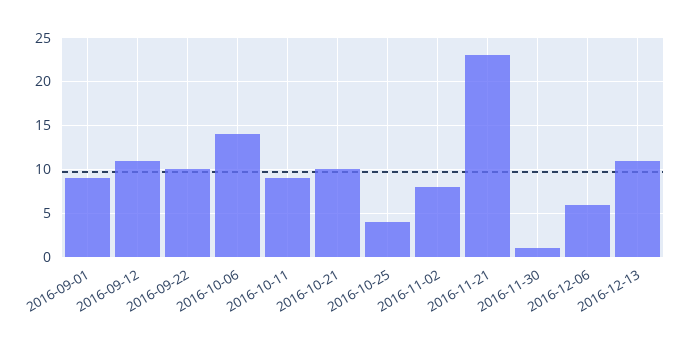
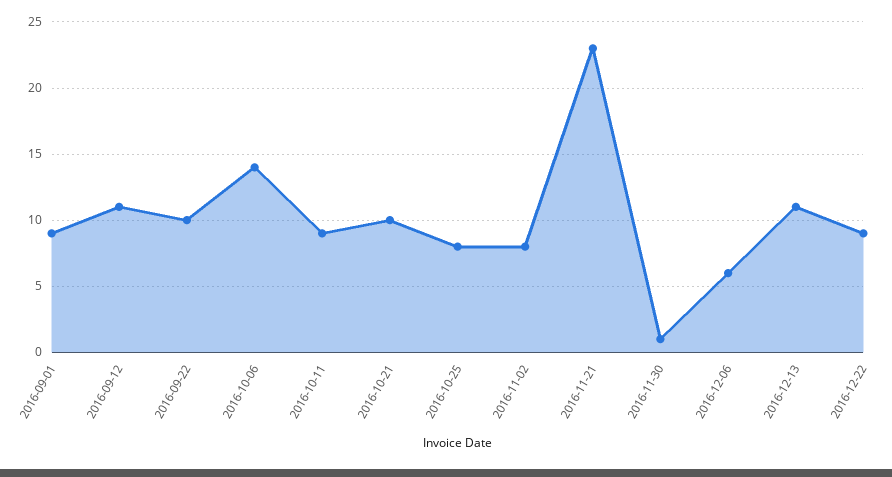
2016-10-25: 4 -> 8
2016-12-22: none -> 9

